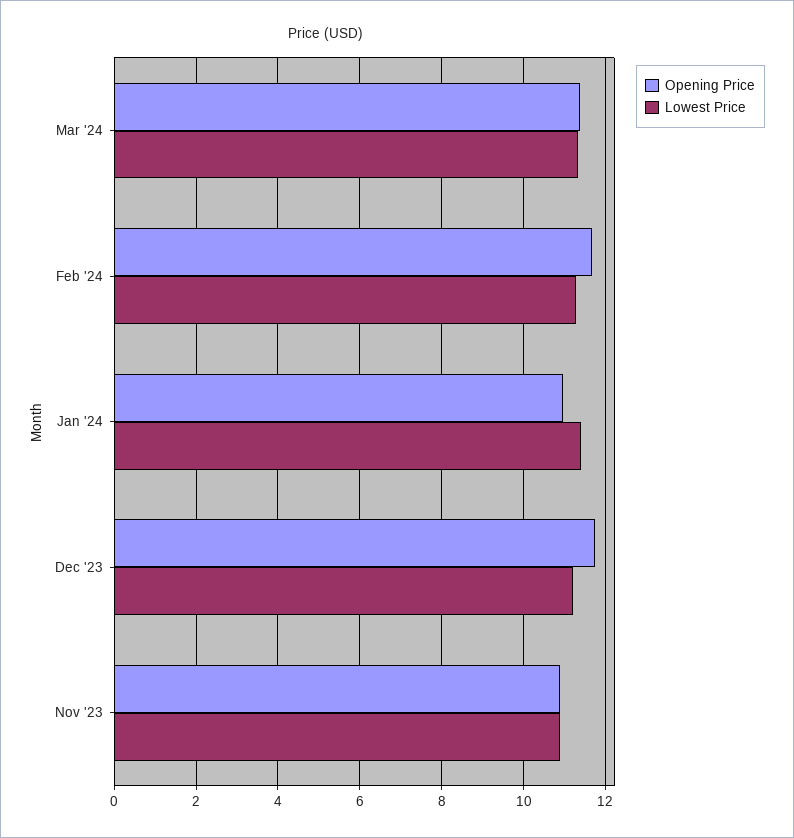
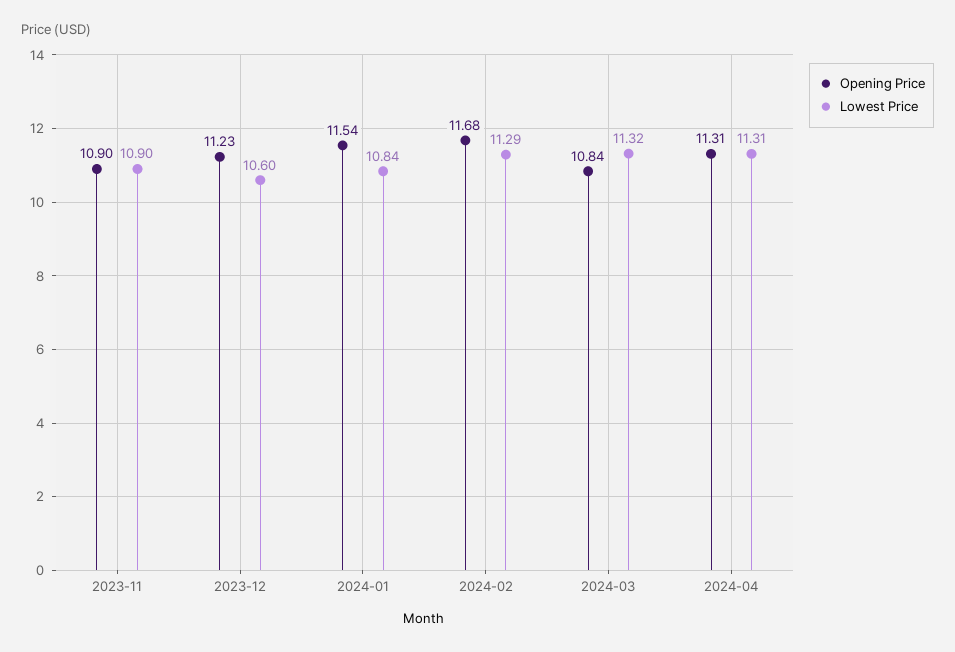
Opening Price, Mar '24: 11.4 -> 10.84
Opening Price, Jan '24: 11 -> 11.54
Lowest Price, Jan '24: 11.4 -> 10.84
Opening Price, Dec '23: 11.8 -> 11.23
Lowest Price, Dec '23: 11.2 -> 10.6
Opening Price, 2024-04: none -> 11.31
Lowest Price, 2024-04: none -> 11.31

